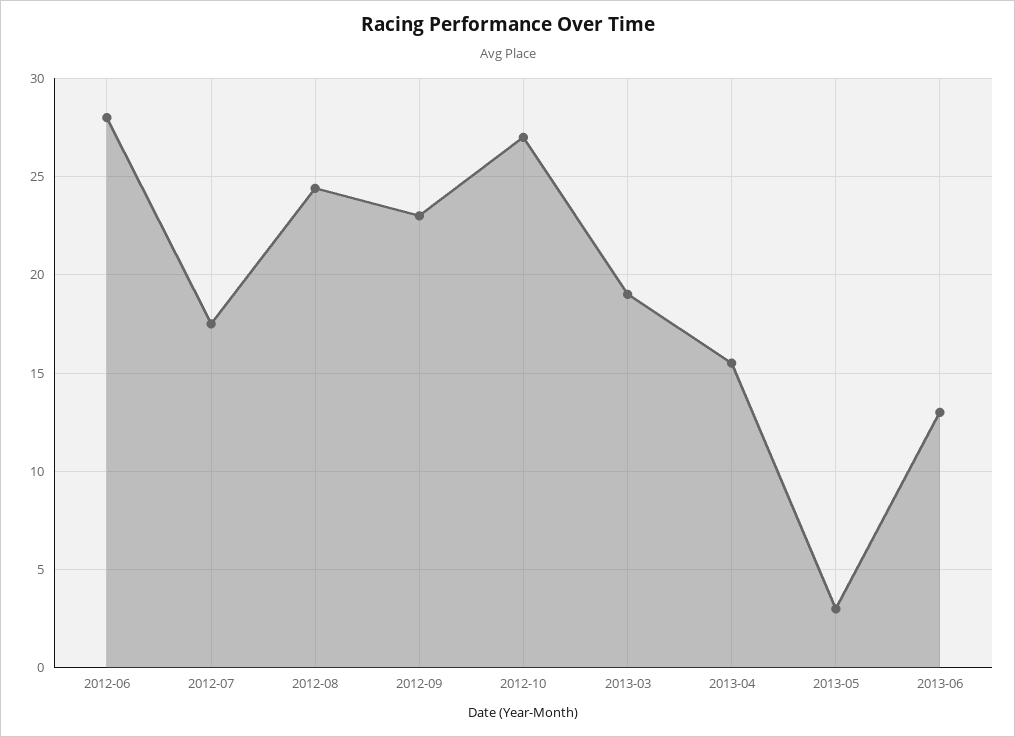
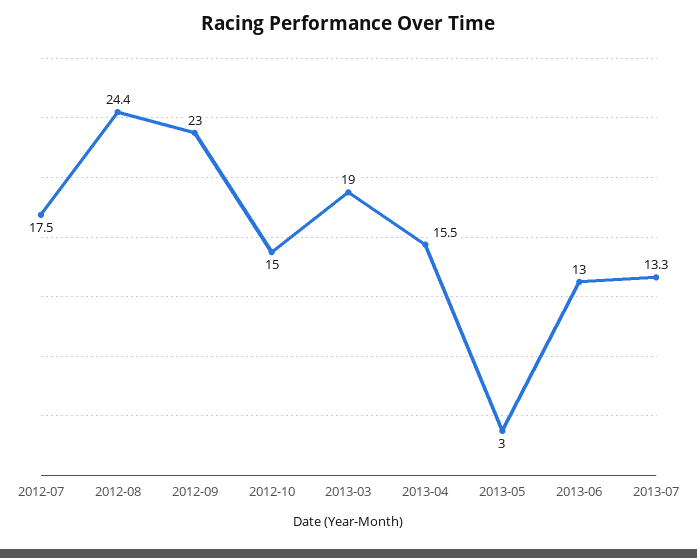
2012-06: 28 -> none
2012-10: 27 -> 15
2013-07: none -> 13.3

